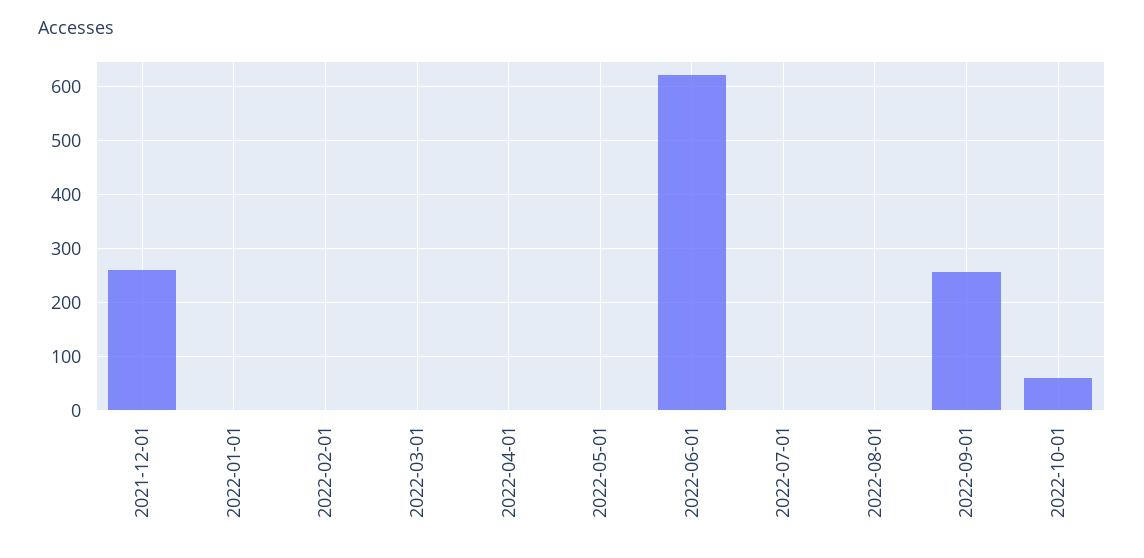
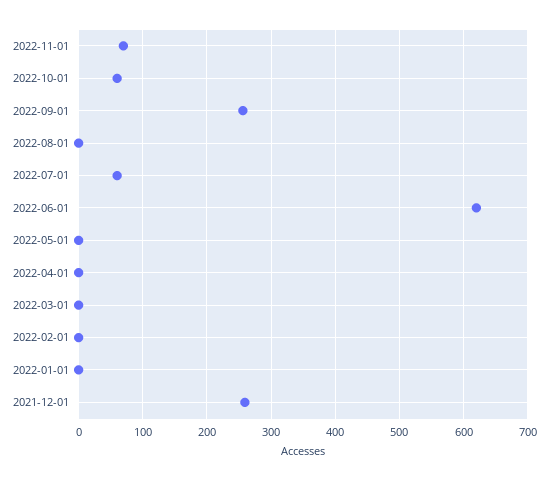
2022-07-01: 0 -> 60
2022-11-01: none -> 70

